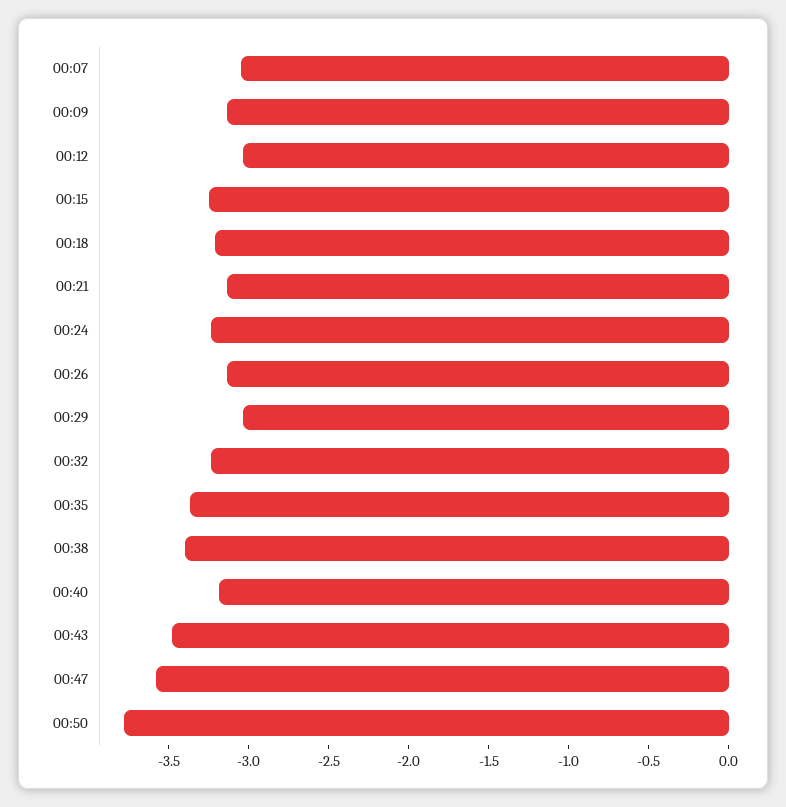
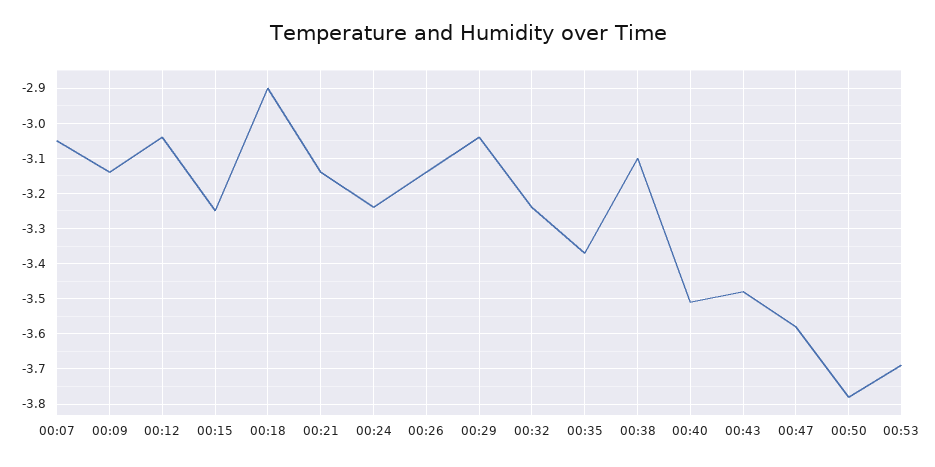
00:18: -3.2 -> -2.9
00:38: -3.4 -> -3.1
00:40: -3.2 -> -3.5
00:53: none -> -3.7

